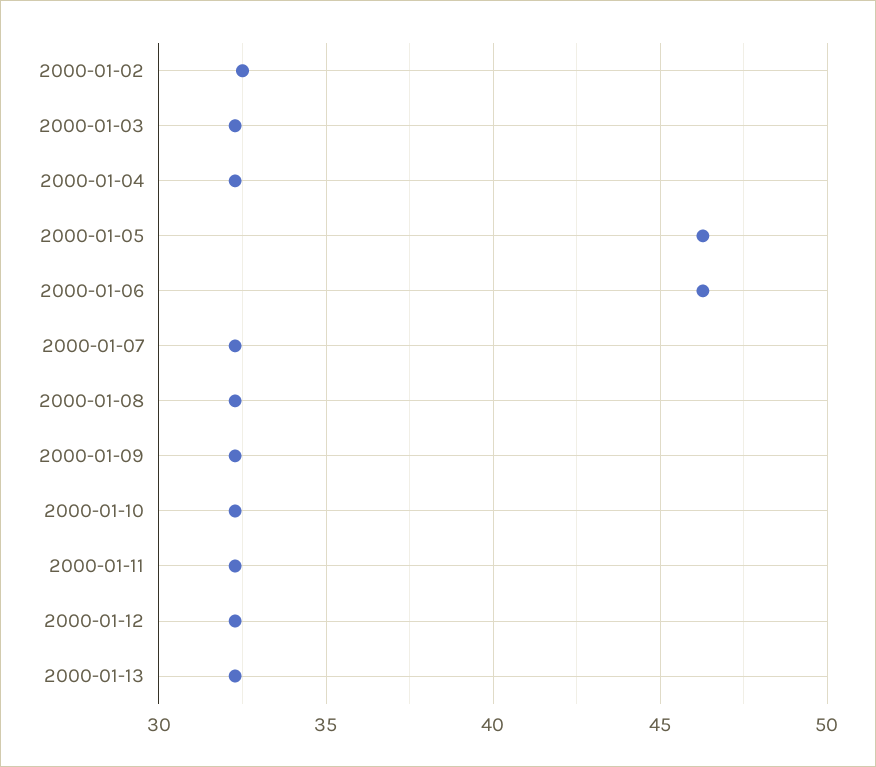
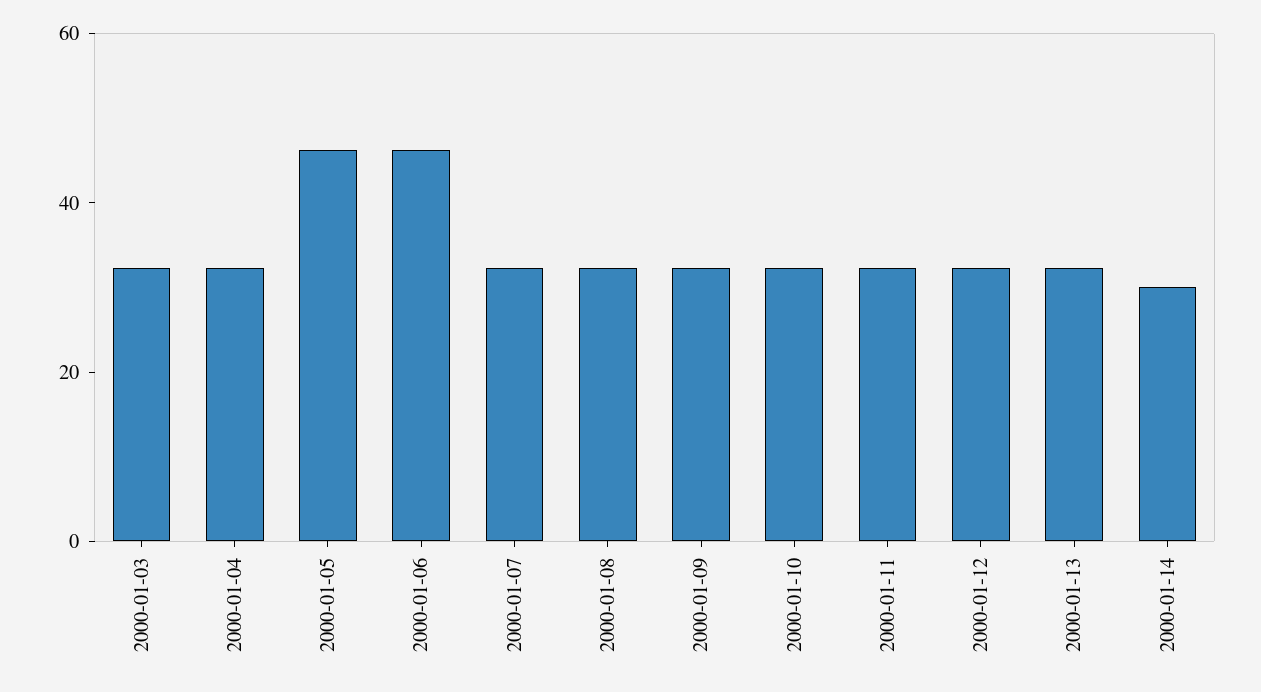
2000-01-02: 32.5 -> none
2000-01-14: none -> 30

